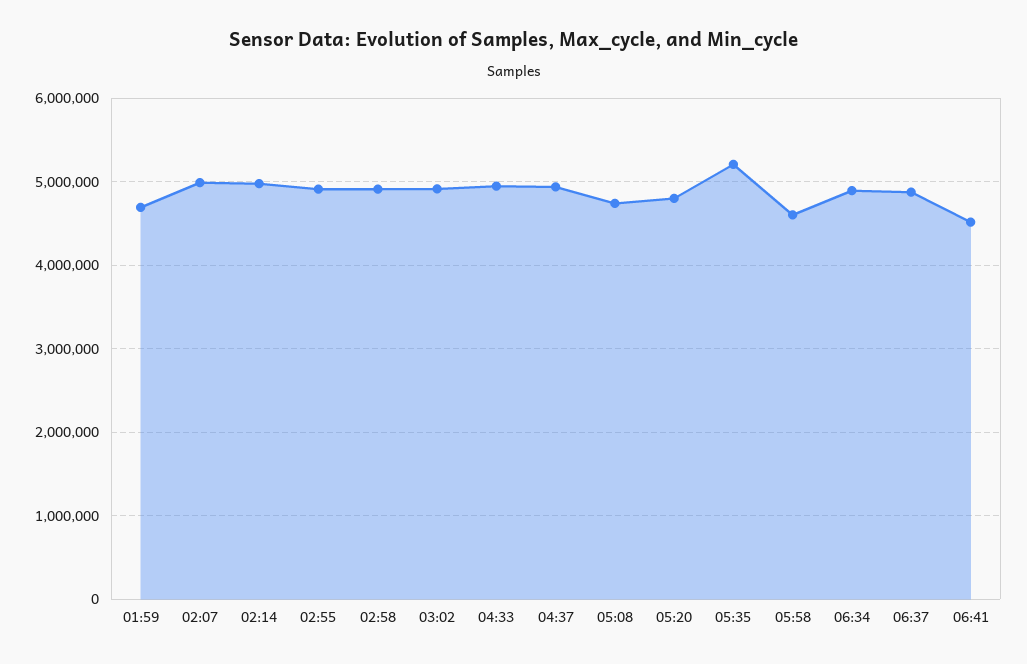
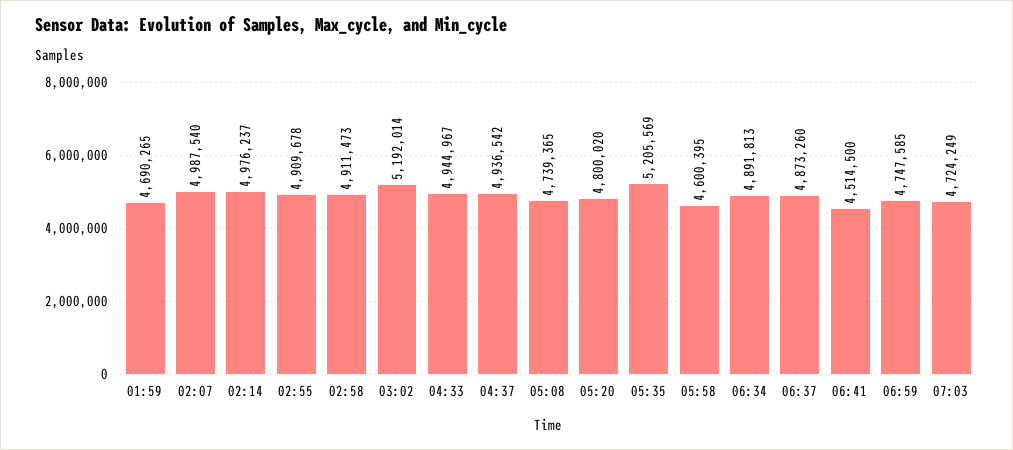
03:02: 4900000 -> 5192014
06:59: none -> 4747585
07:03: none -> 4724249

